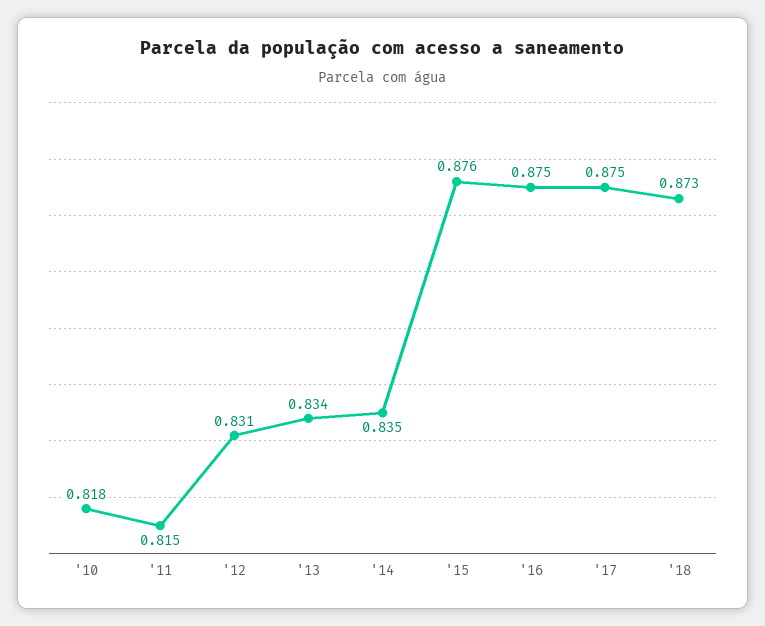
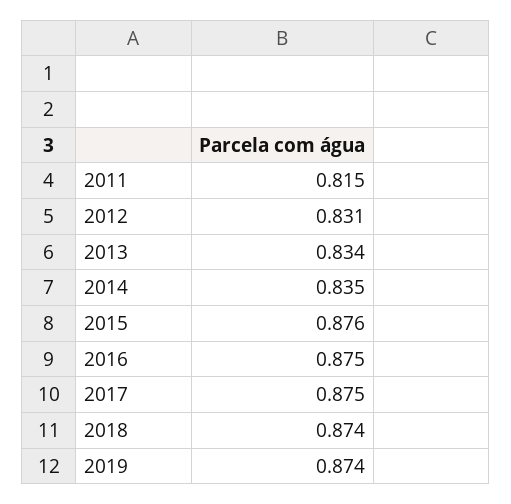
'10: 0.818 -> none
'18: 0.873 -> 0.874
2019: none -> 0.874

